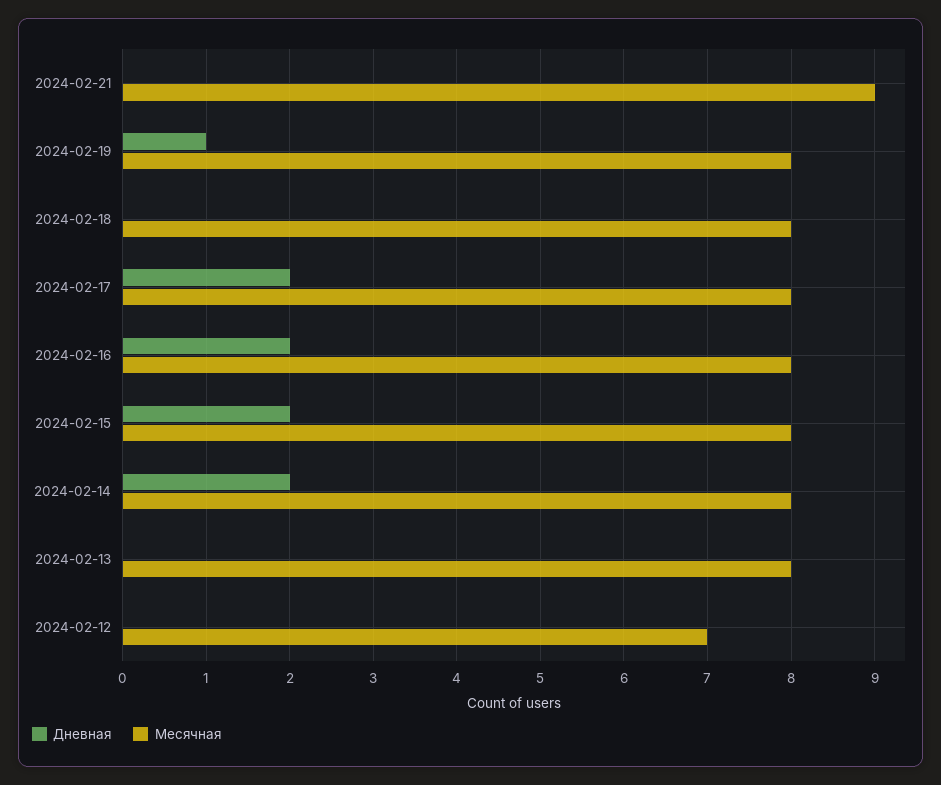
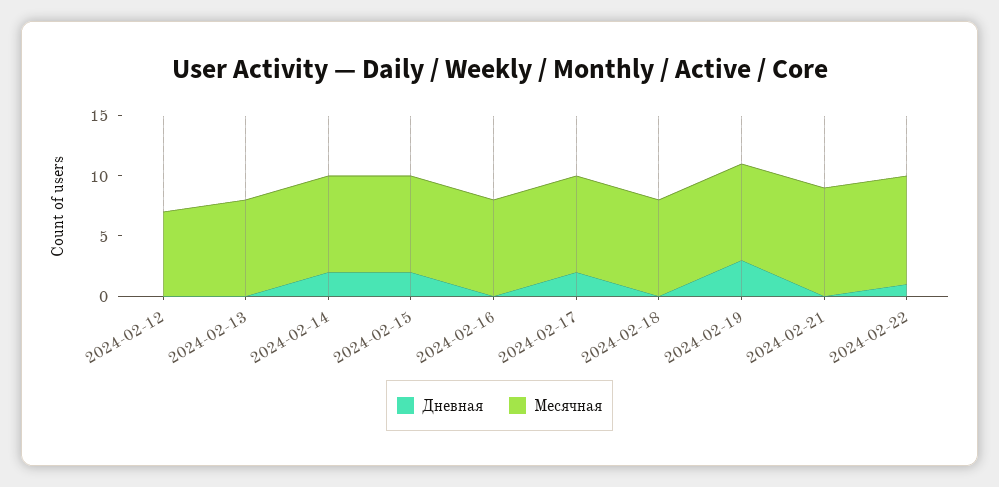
Дневная, 2024-02-19: 1 -> 3
Дневная, 2024-02-16: 2 -> 0
Дневная, 2024-02-22: none -> 1
Месячная, 2024-02-22: none -> 9

